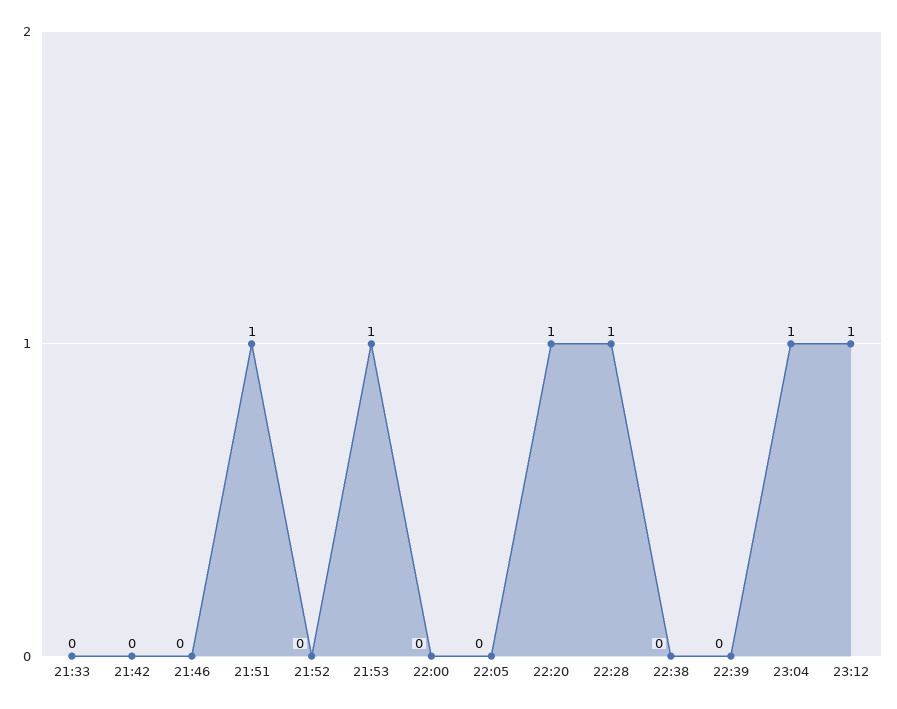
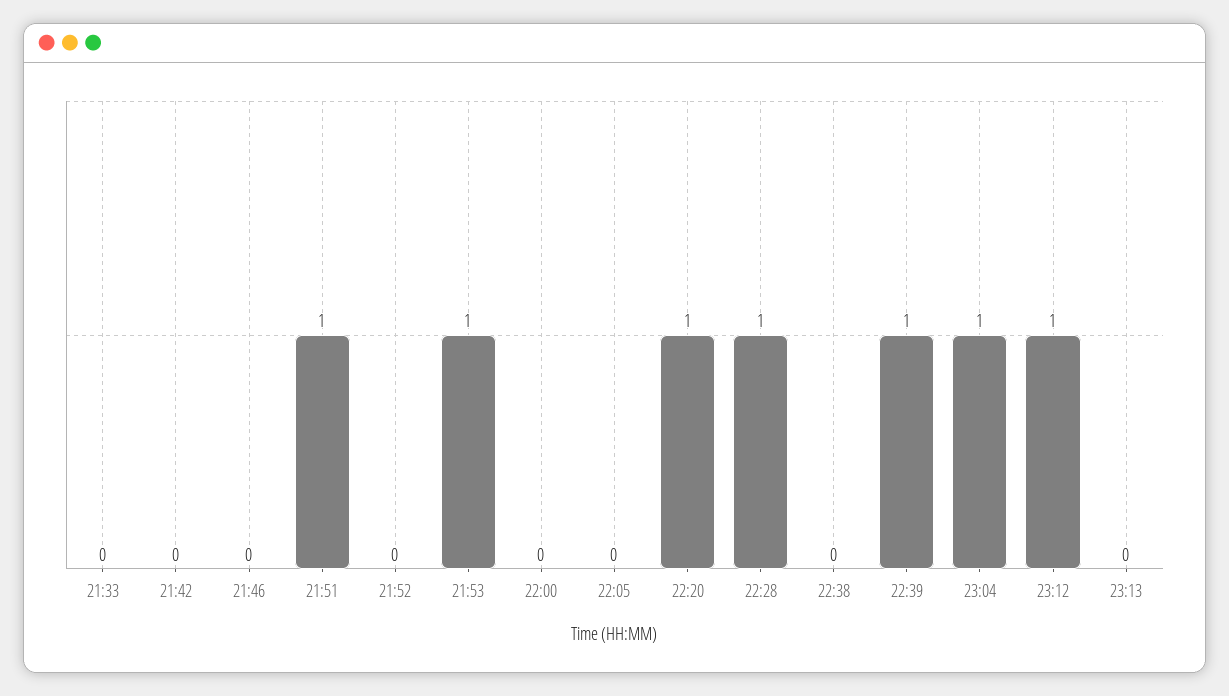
22:39: 0 -> 1
23:13: none -> 0

